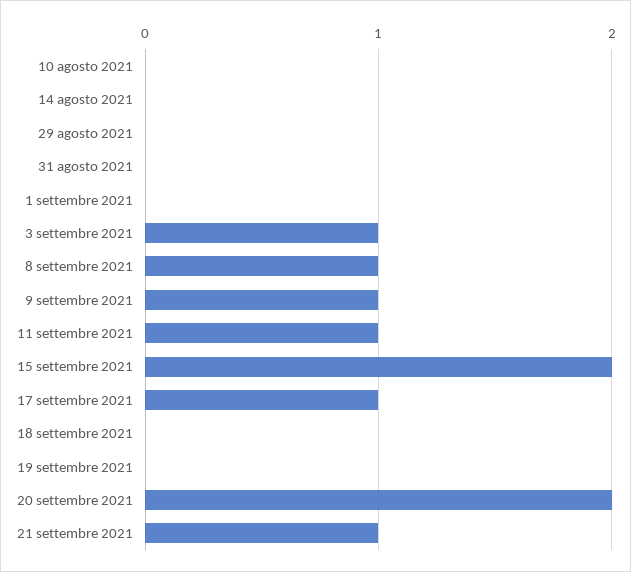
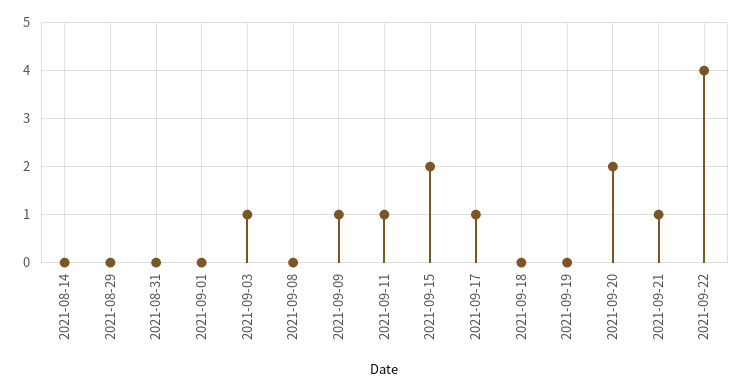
10 agosto 2021: 0 -> none
8 settembre 2021: 1 -> 0
2021-09-22: none -> 4

